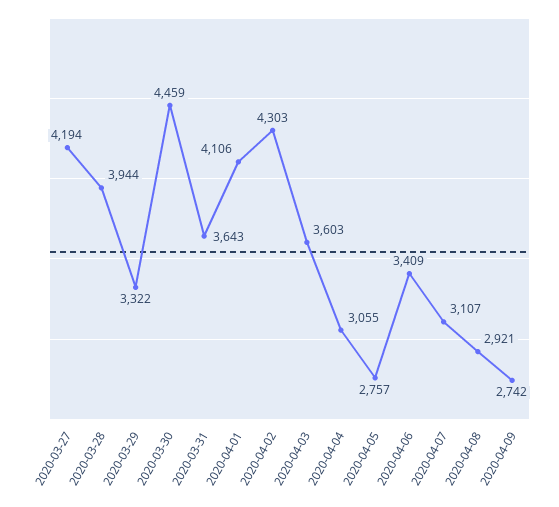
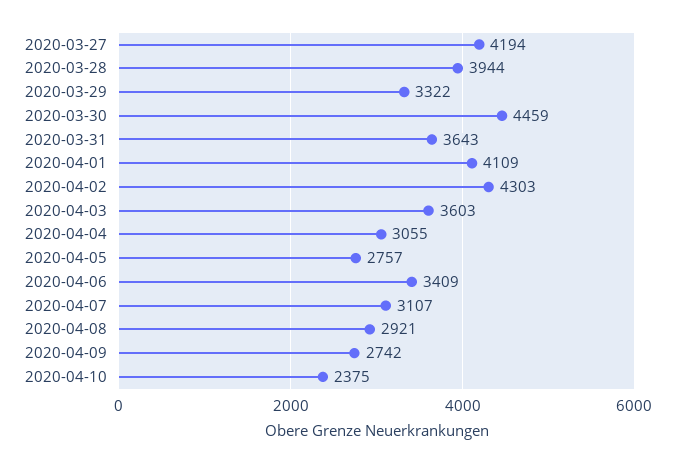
2020-04-01: 4106 -> 4109
2020-04-10: none -> 2375

